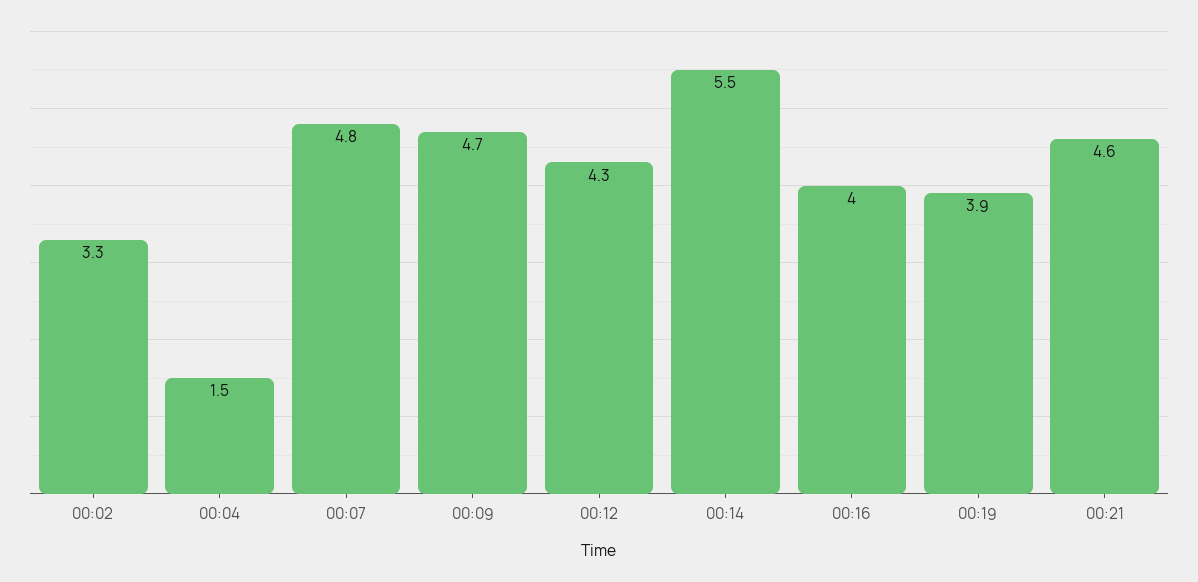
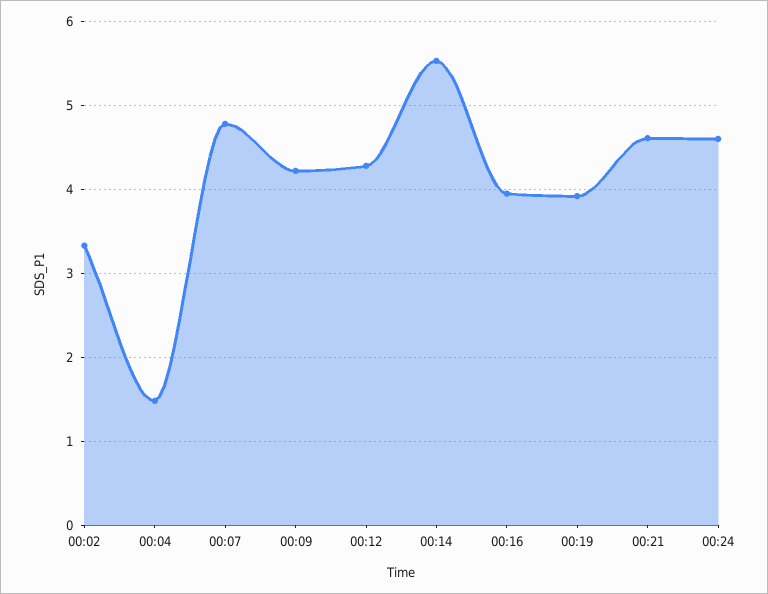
00:09: 4.7 -> 4.2
00:24: none -> 4.6

